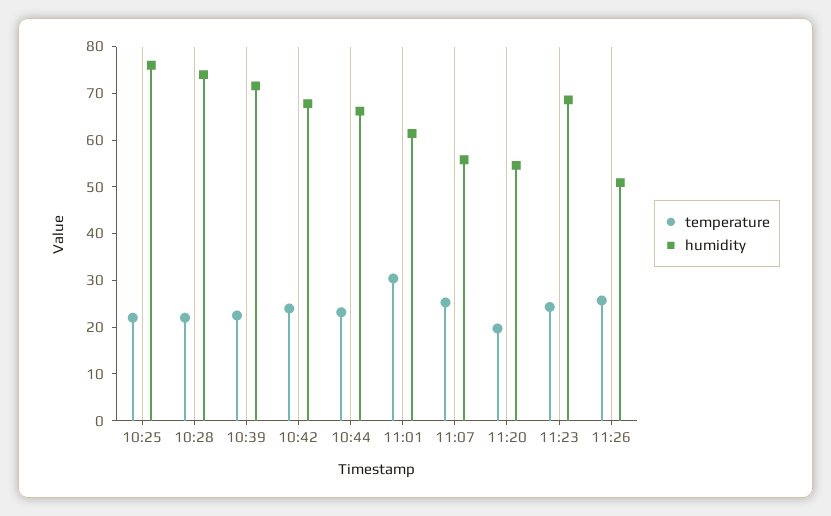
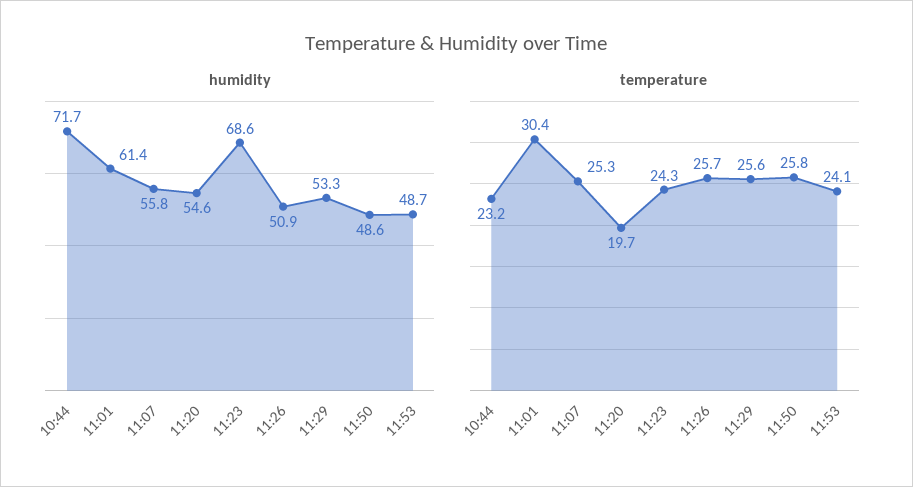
temperature, 10:25: 22 -> none
humidity, 10:25: 76 -> none
temperature, 10:28: 22 -> none
humidity, 10:28: 74 -> none
temperature, 10:39: 22 -> none
humidity, 10:39: 72 -> none
temperature, 10:42: 24 -> none
humidity, 10:42: 68 -> none
humidity, 10:44: 66 -> 71.7
humidity, 11:29: none -> 53.3
humidity, 11:50: none -> 48.6
humidity, 11:53: none -> 48.7
temperature, 11:29: none -> 25.6
temperature, 11:50: none -> 25.8
temperature, 11:53: none -> 24.1

